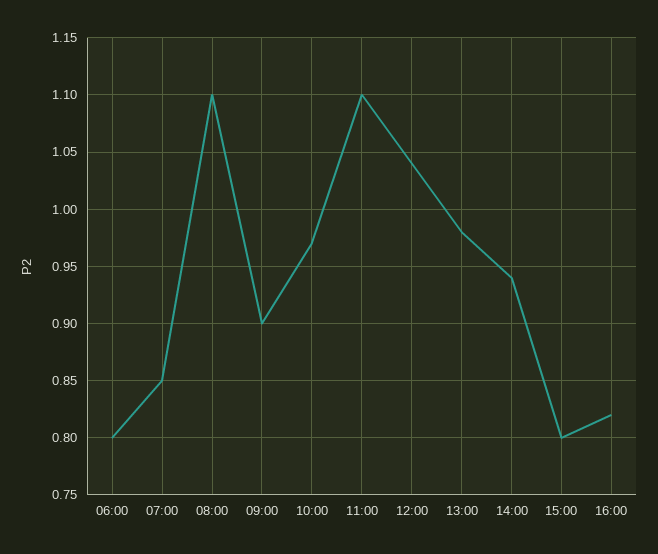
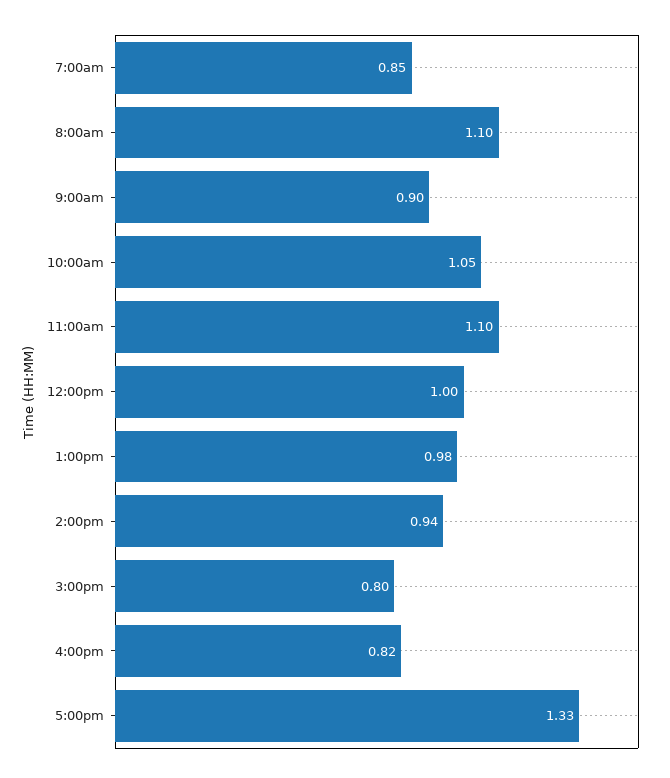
06:00: 0.8 -> none
10:00: 0.97 -> 1.05
12:00: 1.04 -> 1
5:00pm: none -> 1.33

